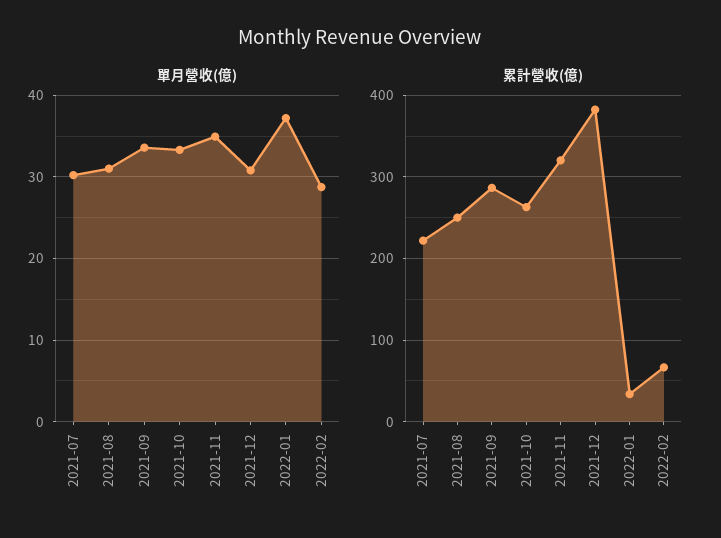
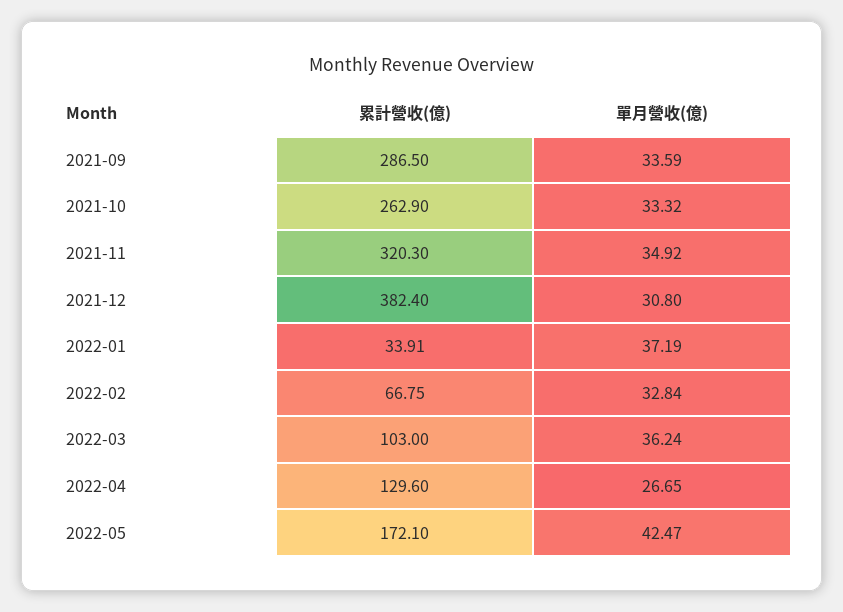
單月營收(億), 2021-07: 30 -> none
單月營收(億), 2021-08: 31 -> none
單月營收(億), 2022-02: 29 -> 32.84
累計營收(億), 2021-07: 220 -> none
累計營收(億), 2021-08: 250 -> none
累計營收(億), 2022-03: none -> 103
單月營收(億), 2022-03: none -> 36.24
累計營收(億), 2022-04: none -> 129.6
單月營收(億), 2022-04: none -> 26.65
累計營收(億), 2022-05: none -> 172.1
單月營收(億), 2022-05: none -> 42.47

